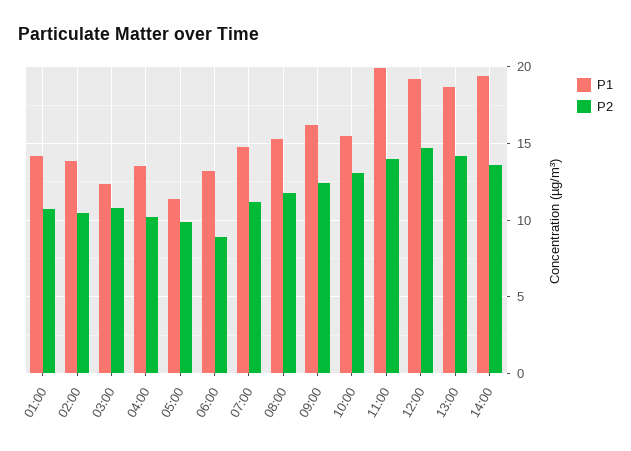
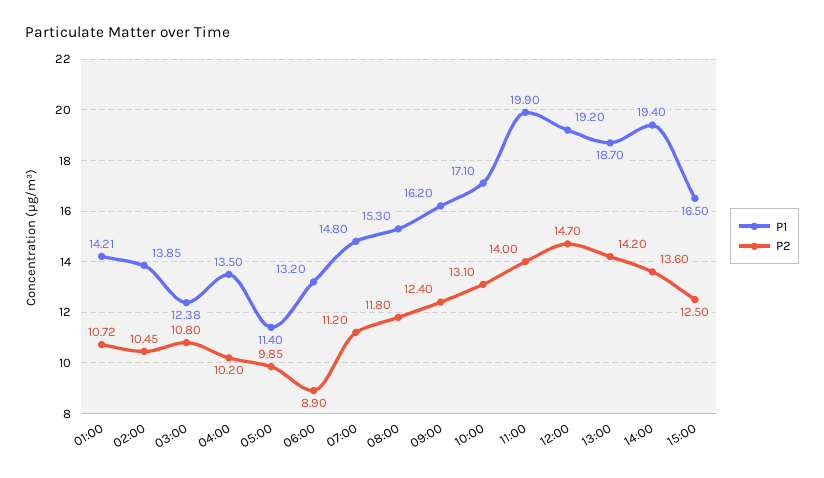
P1, 10:00: 15.5 -> 17.1
P1, 15:00: none -> 16.5
P2, 15:00: none -> 12.5

